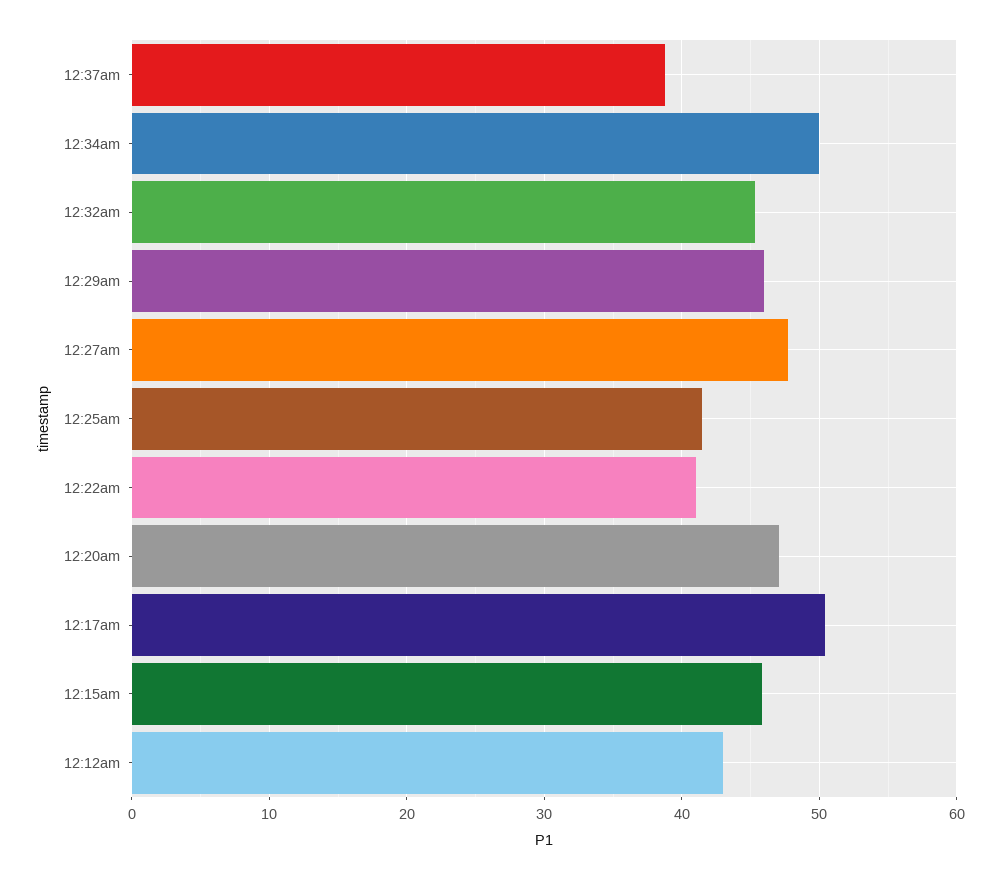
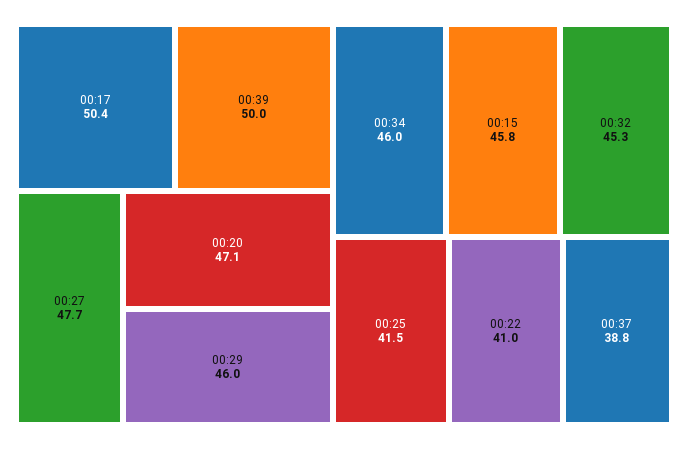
12:34am: 50 -> 46
12:12am: 43 -> none
00:39: none -> 50

